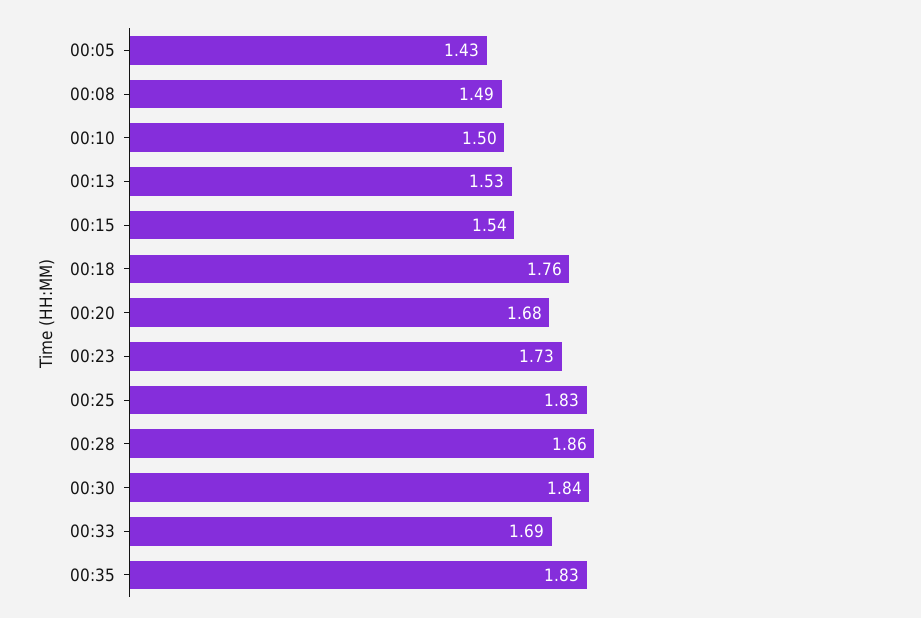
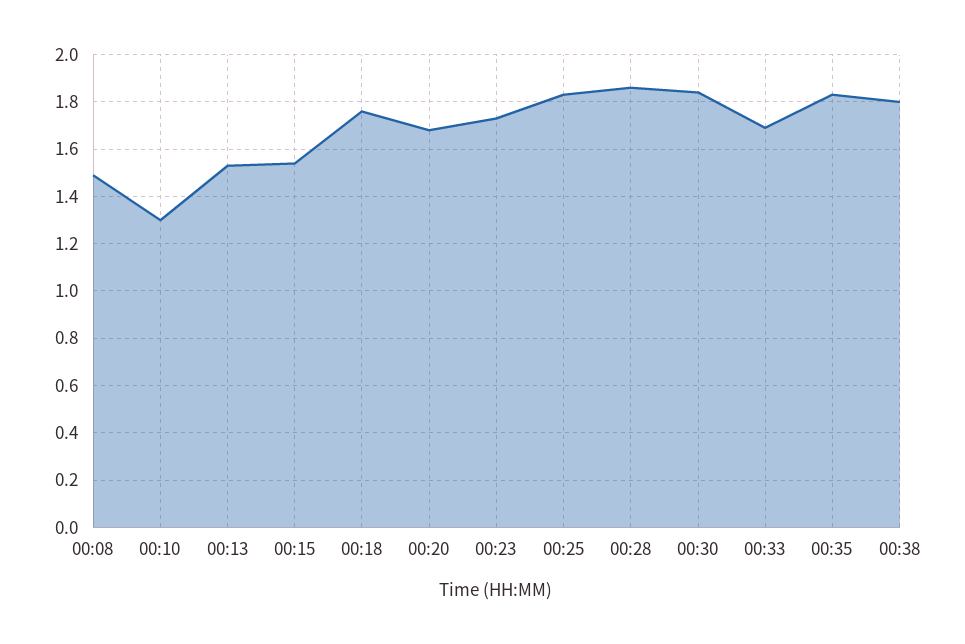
00:05: 1.43 -> none
00:10: 1.5 -> 1.3
00:38: none -> 1.8

